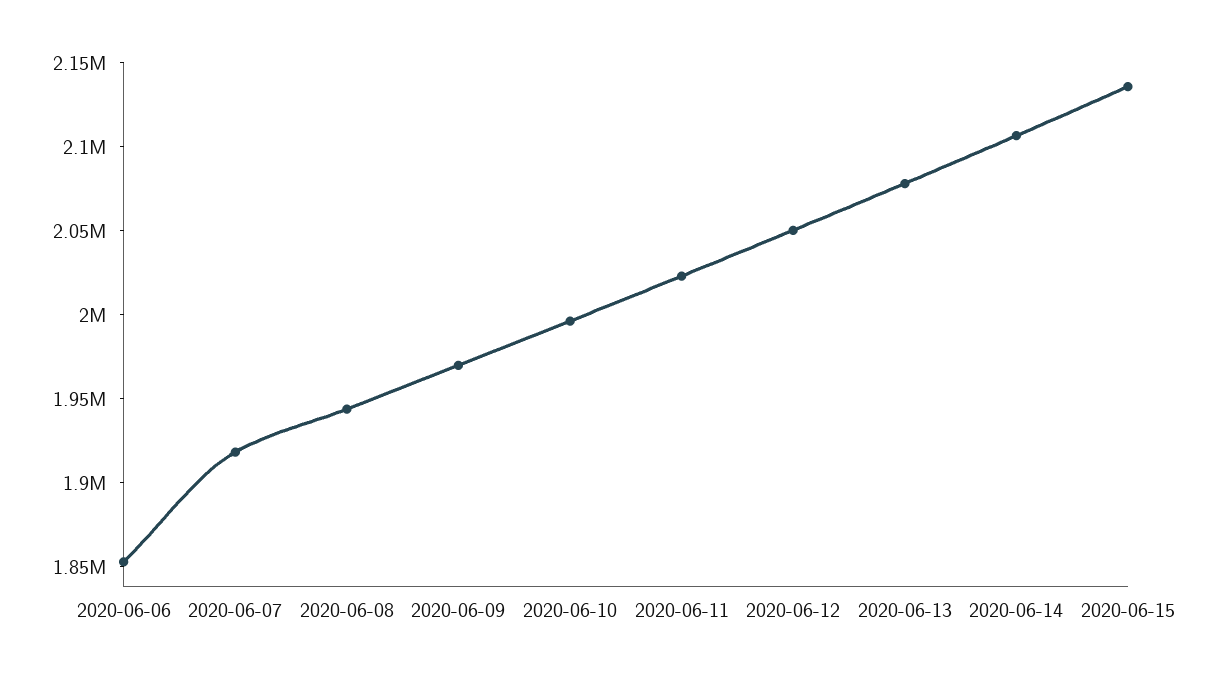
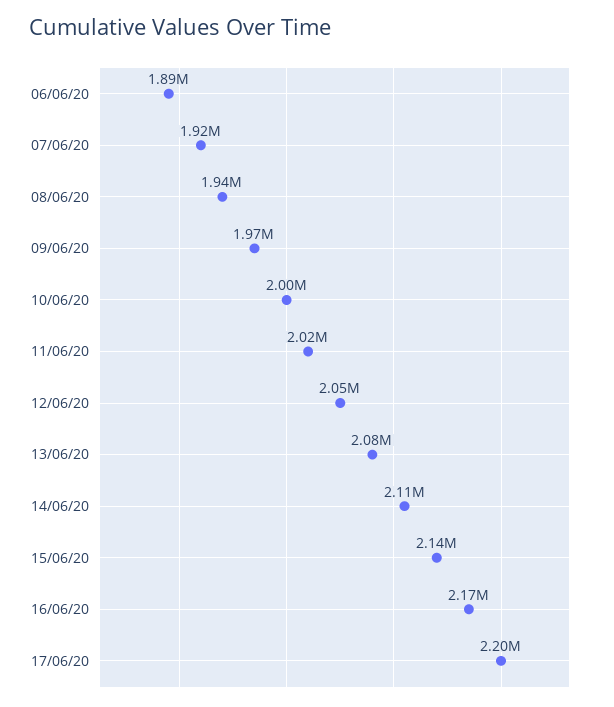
2020-06-06: 1850000 -> 1890000
16/06/20: none -> 2170000
17/06/20: none -> 2200000

